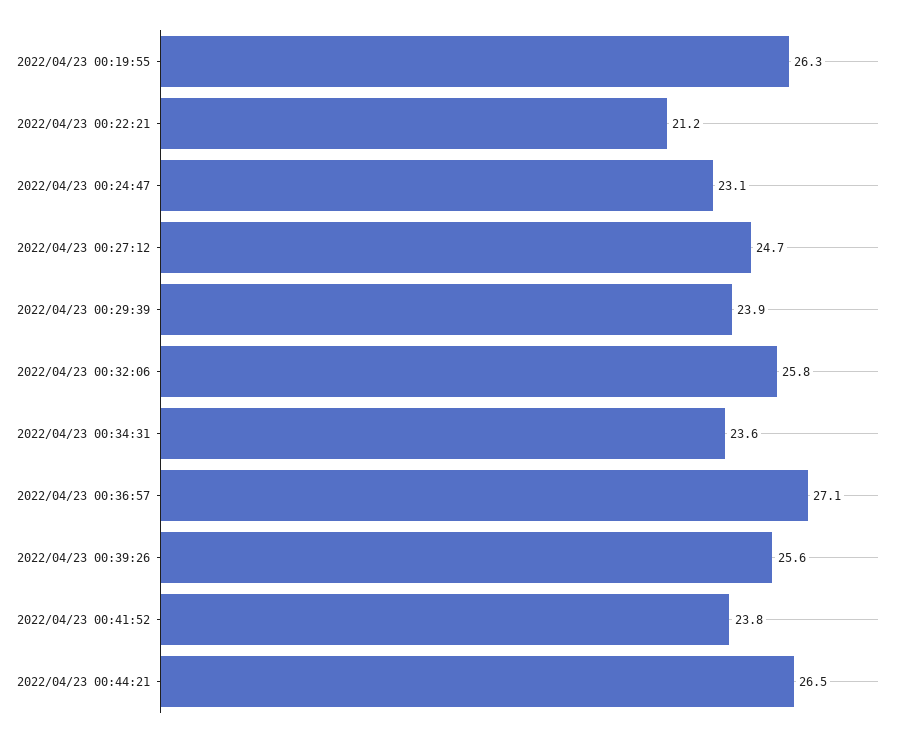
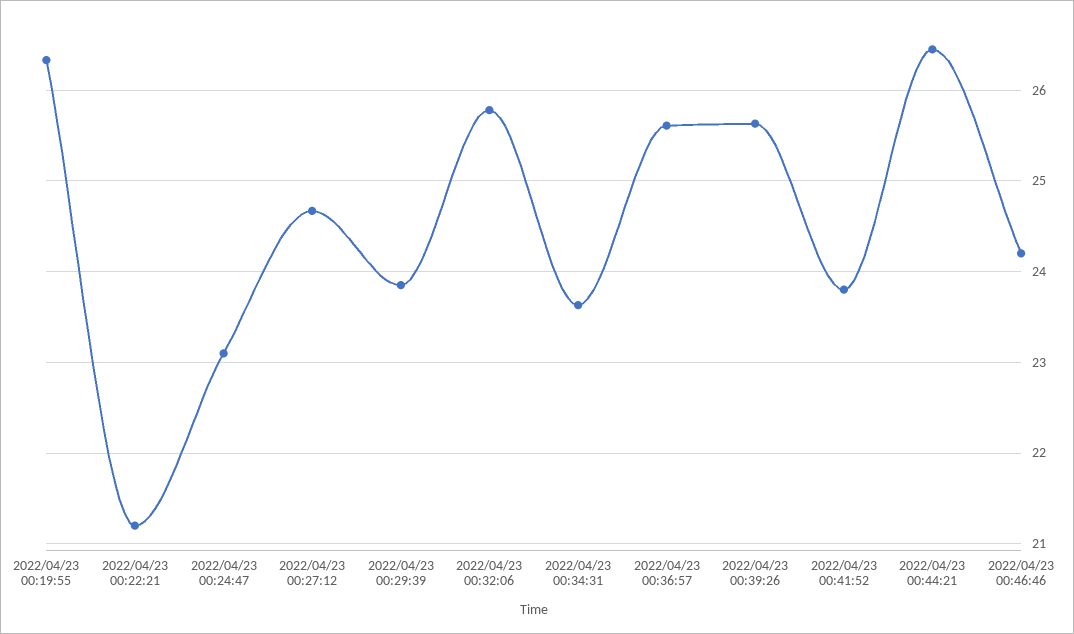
2022/04/23 00:36:57: 27.1 -> 25.6
2022/04/23 00:46:46: none -> 24.2

